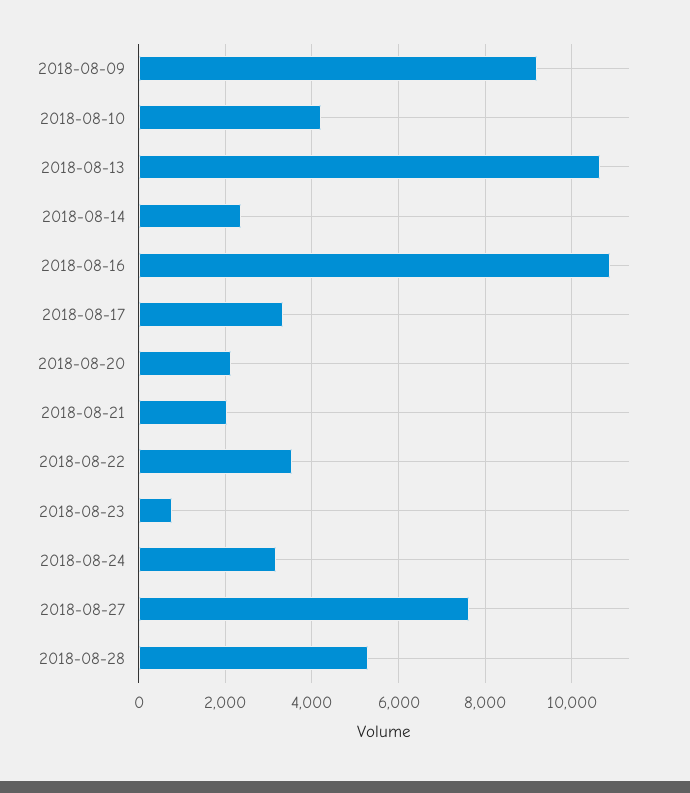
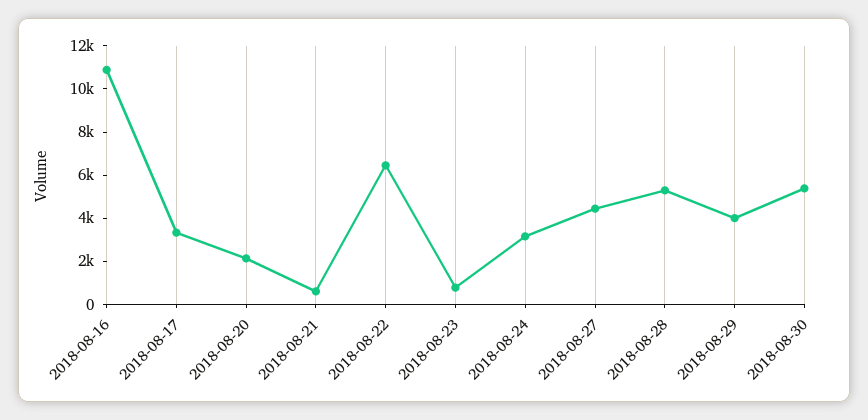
2018-08-09: 9200 -> none
2018-08-10: 4200 -> none
2018-08-13: 10600 -> none
2018-08-14: 2400 -> none
2018-08-21: 2000 -> 500
2018-08-22: 3600 -> 6500
2018-08-27: 7600 -> 4500
2018-08-29: none -> 4000
2018-08-30: none -> 5500

